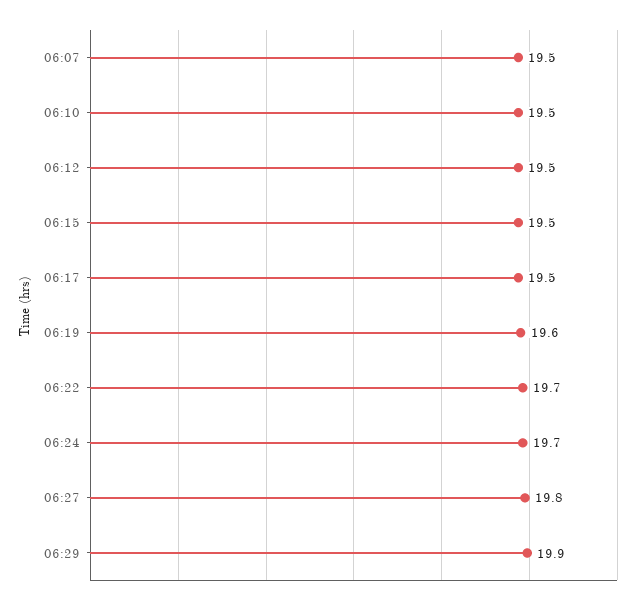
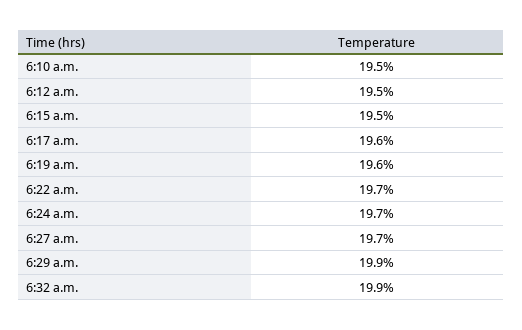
06:07: 19.5 -> none
06:17: 19.5 -> 19.6
06:27: 19.8 -> 19.7
6:32 a.m.: none -> 19.9

